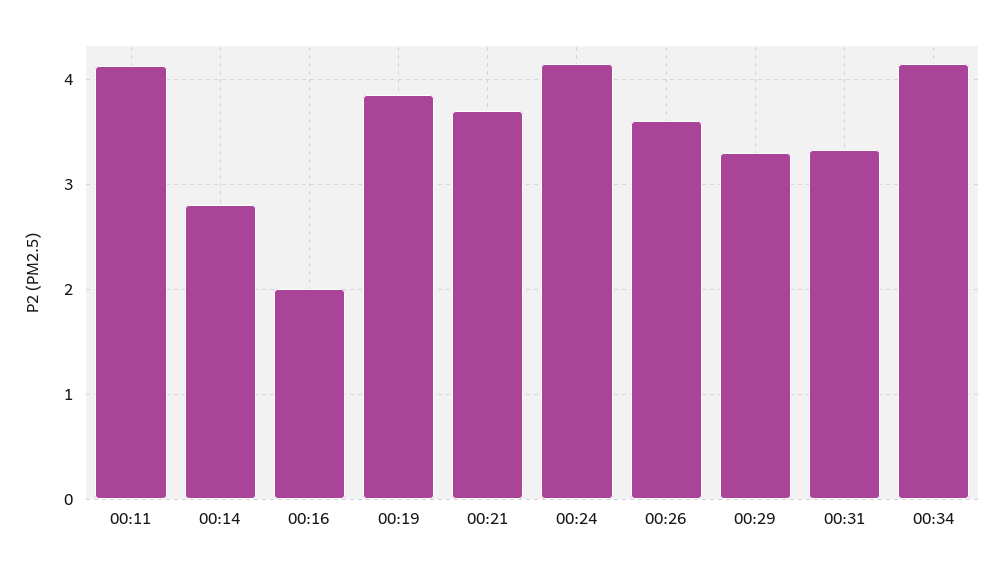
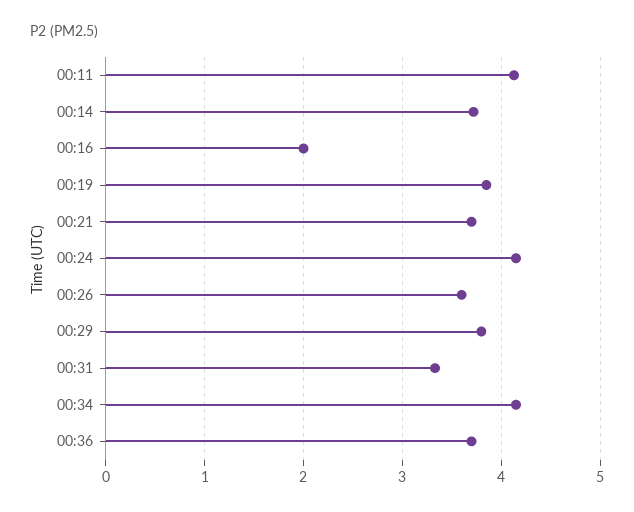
00:14: 2.8 -> 3.7
00:29: 3.3 -> 3.8
00:36: none -> 3.7

